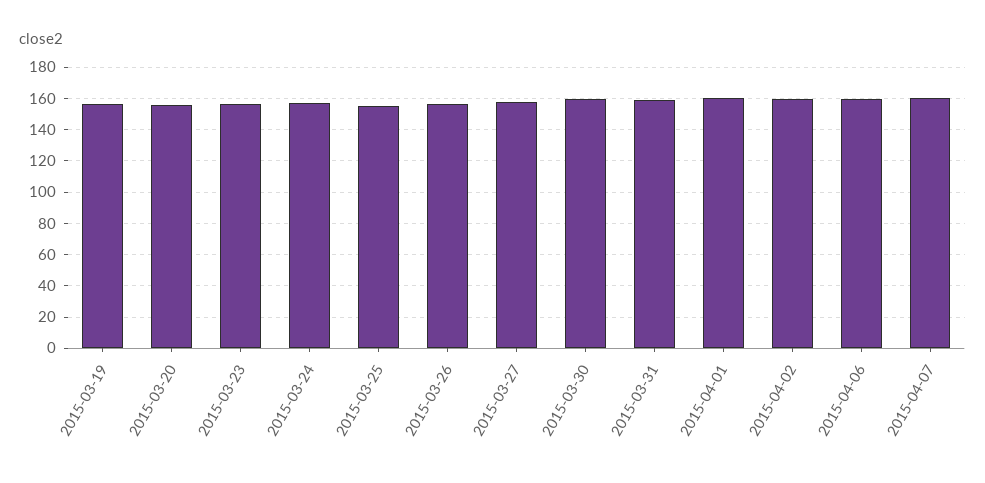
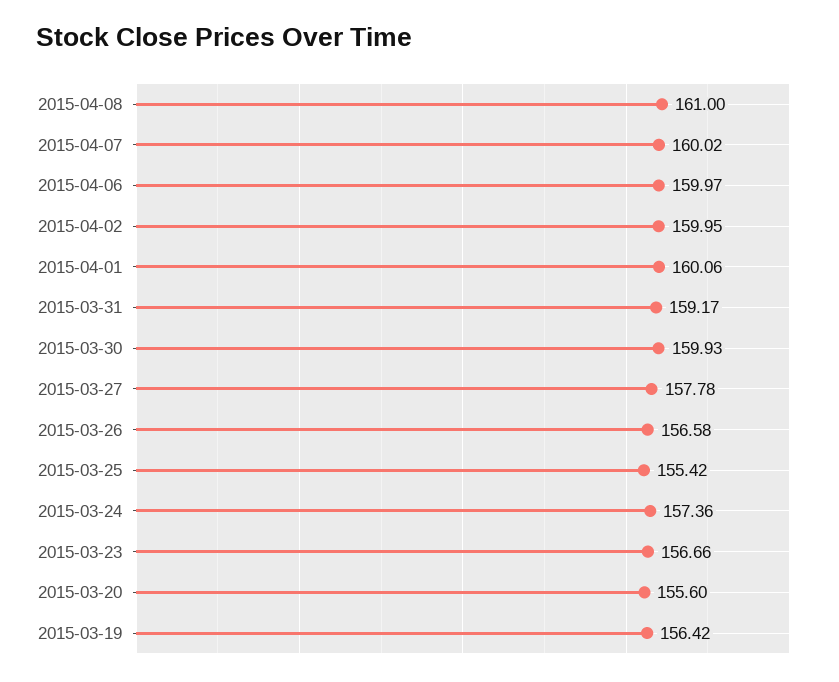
2015-04-08: none -> 161

